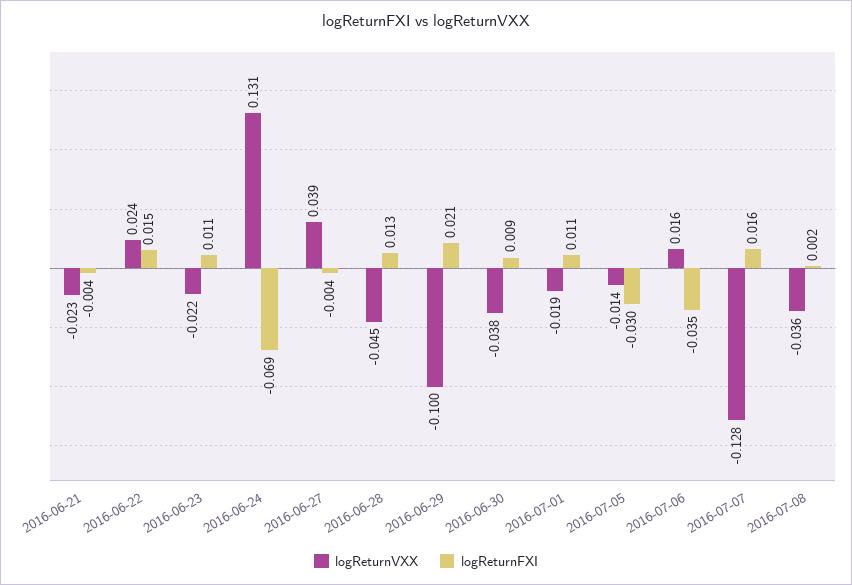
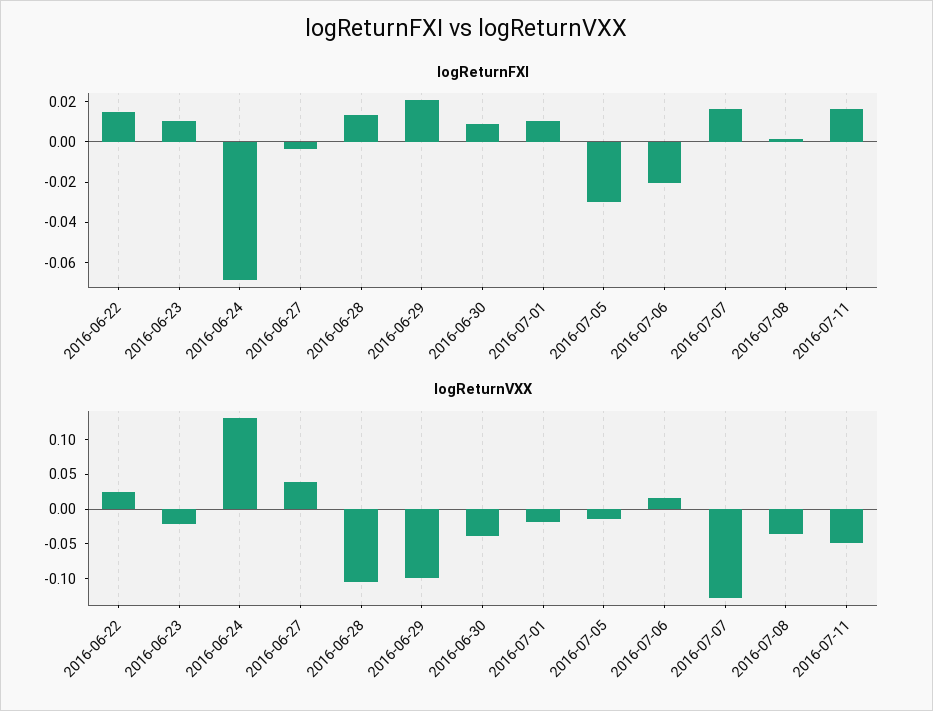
logReturnVXX, 2016-06-21: -0.023 -> none
logReturnFXI, 2016-06-21: -0.004 -> none
logReturnVXX, 2016-06-28: -0.045 -> -0.1
logReturnFXI, 2016-07-06: -0.035 -> -0.02
logReturnFXI, 2016-07-11: none -> 0.015
logReturnVXX, 2016-07-11: none -> -0.05

